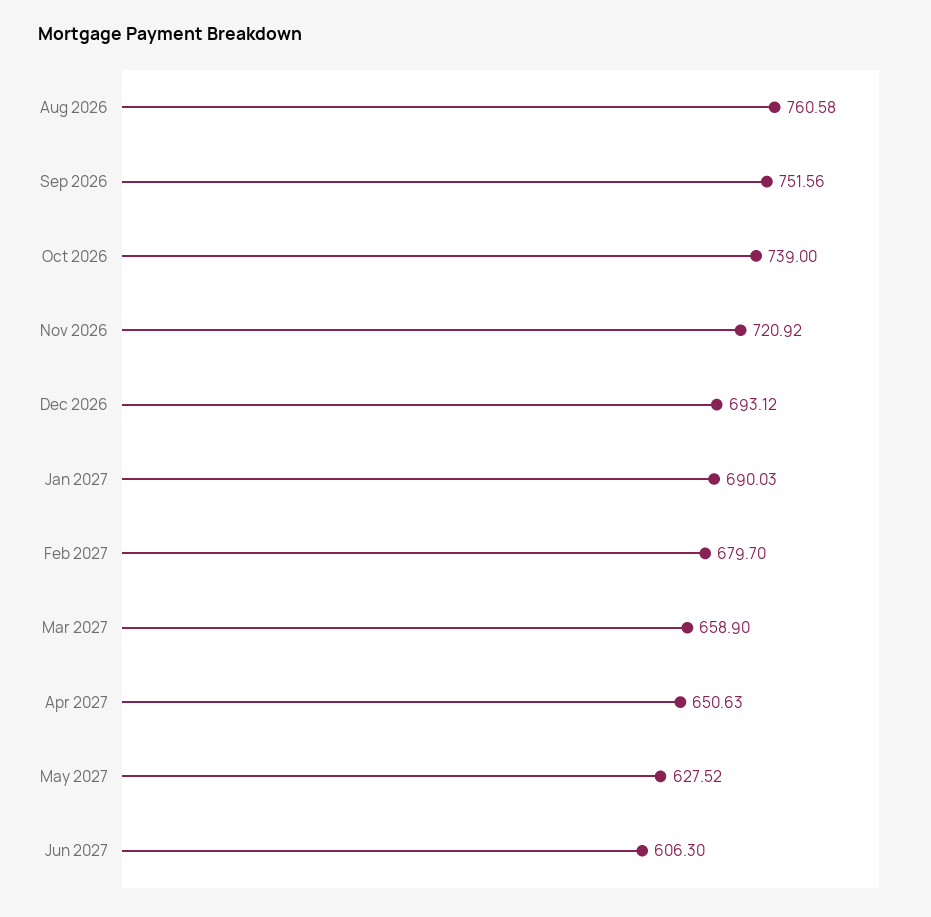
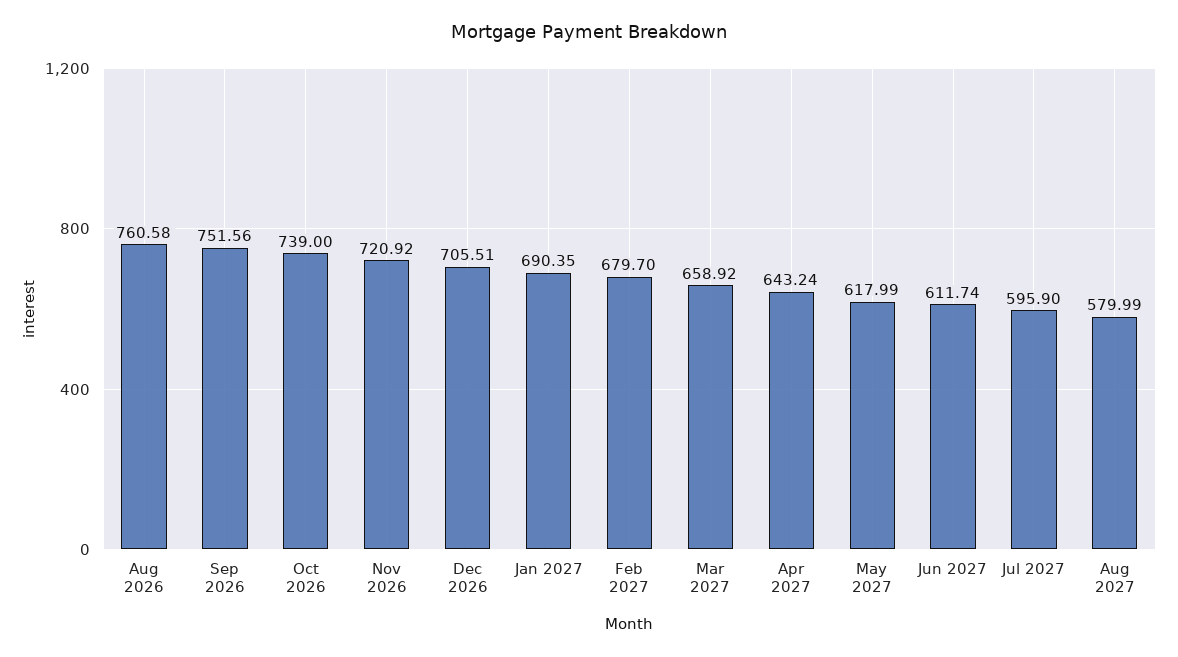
Dec 2026: 693.12 -> 705.51
Jan 2027: 690.03 -> 690.35
Mar 2027: 658.9 -> 658.92
Apr 2027: 650.63 -> 643.24
May 2027: 627.52 -> 617.99
Jun 2027: 606.3 -> 611.74
Jul 2027: none -> 595.9
Aug 2027: none -> 579.99

